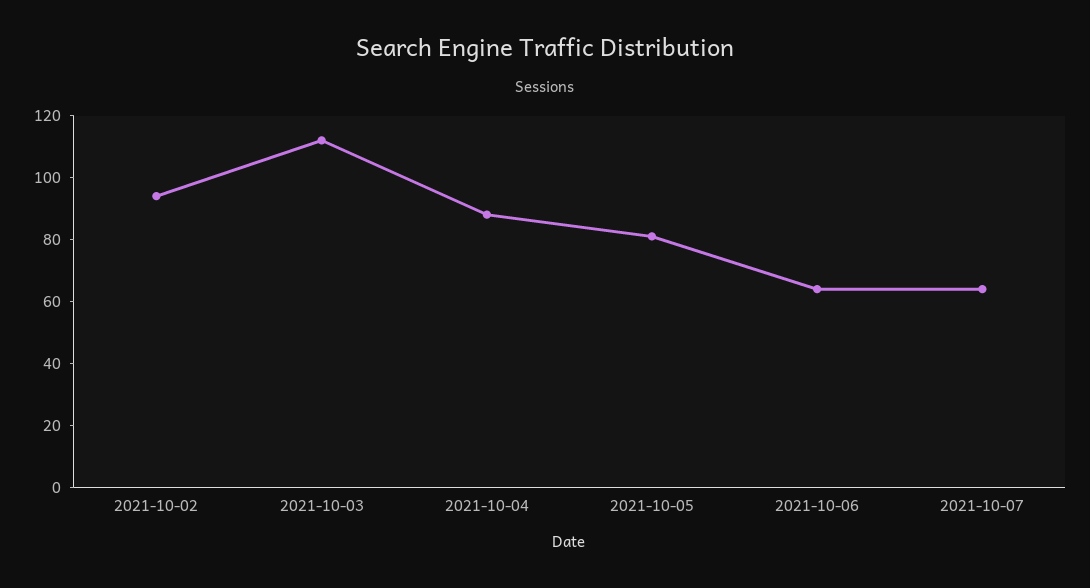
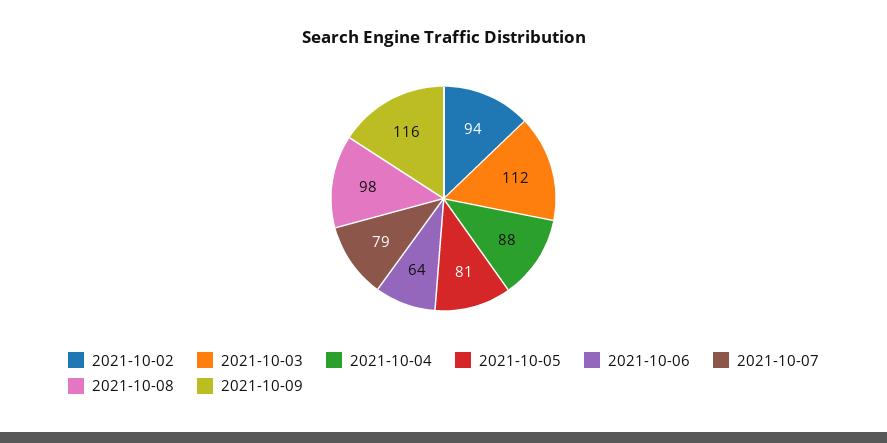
2021-10-07: 65 -> 79
2021-10-08: none -> 98
2021-10-09: none -> 116

